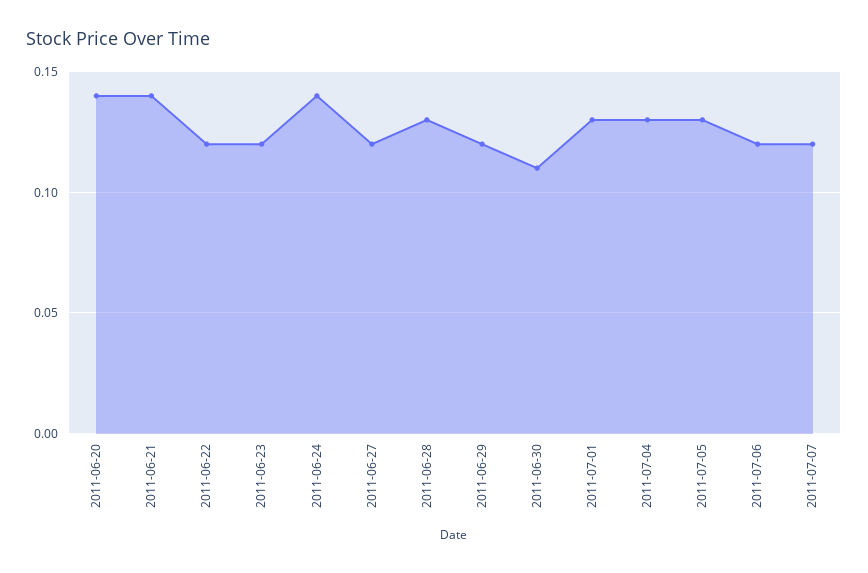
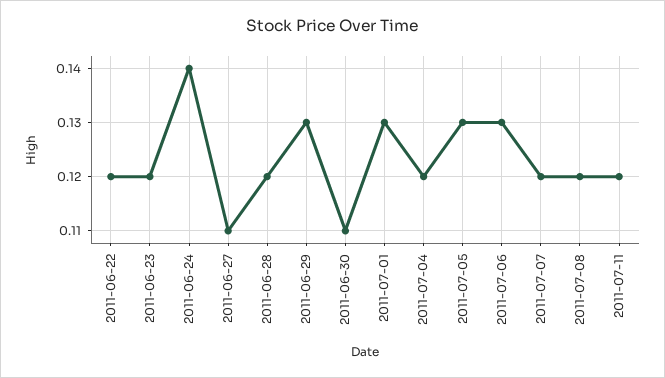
2011-06-20: 0.14 -> none
2011-06-21: 0.14 -> none
2011-06-27: 0.12 -> 0.11
2011-06-28: 0.13 -> 0.12
2011-06-29: 0.12 -> 0.13
2011-07-04: 0.13 -> 0.12
2011-07-06: 0.12 -> 0.13
2011-07-08: none -> 0.12
2011-07-11: none -> 0.12

